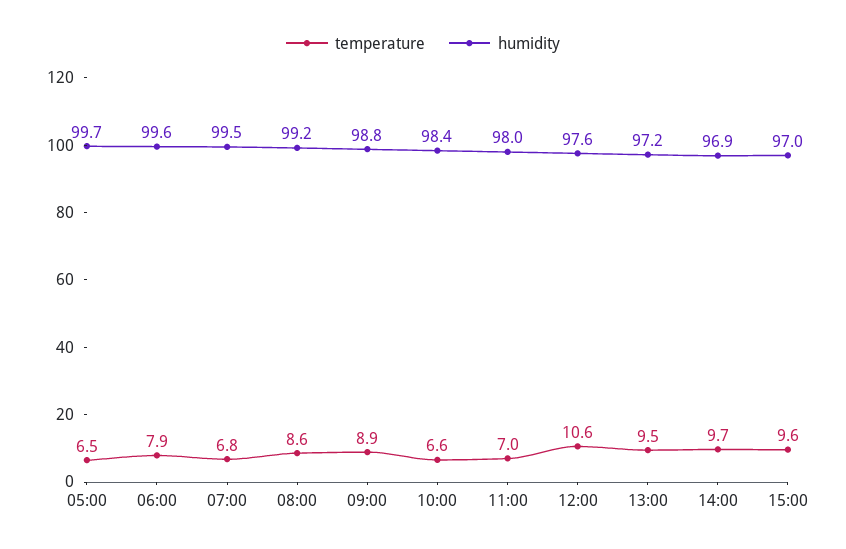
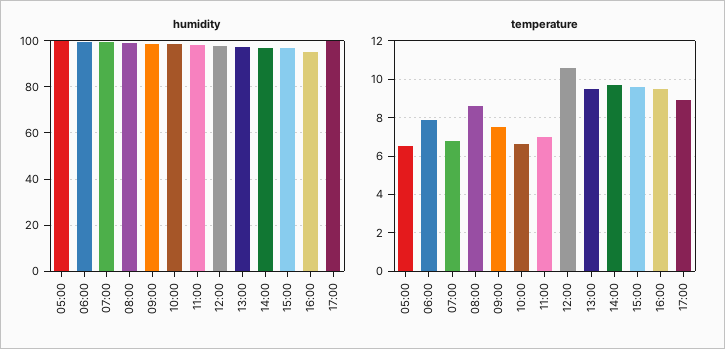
temperature, 09:00: 8.9 -> 7.5
humidity, 16:00: none -> 95
humidity, 17:00: none -> 100
temperature, 16:00: none -> 9.5
temperature, 17:00: none -> 9

